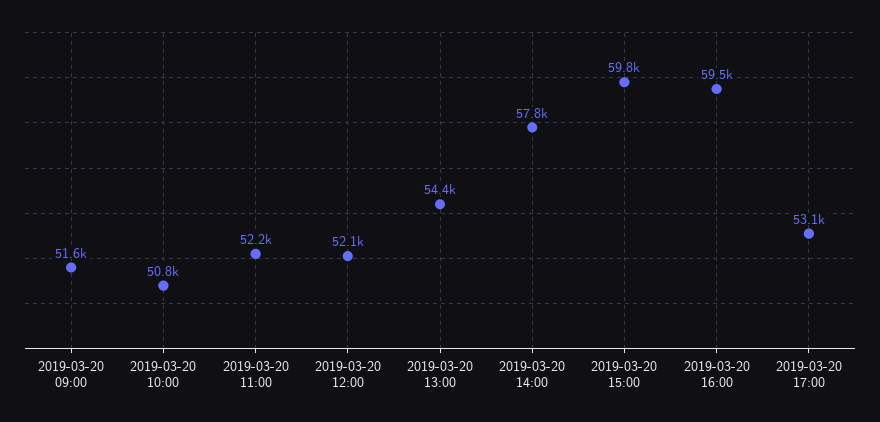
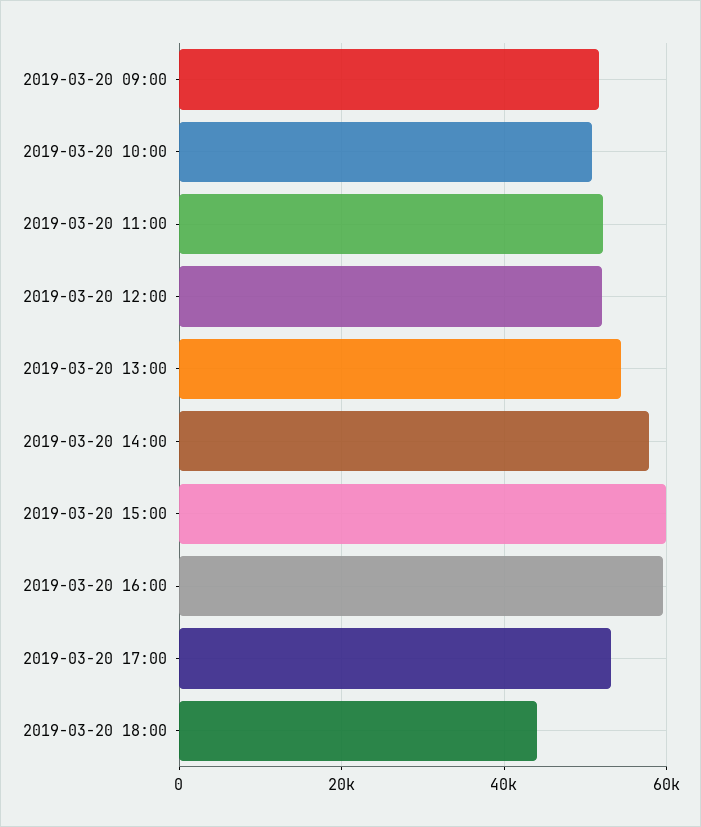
2019-03-20 18:00: none -> 44000

